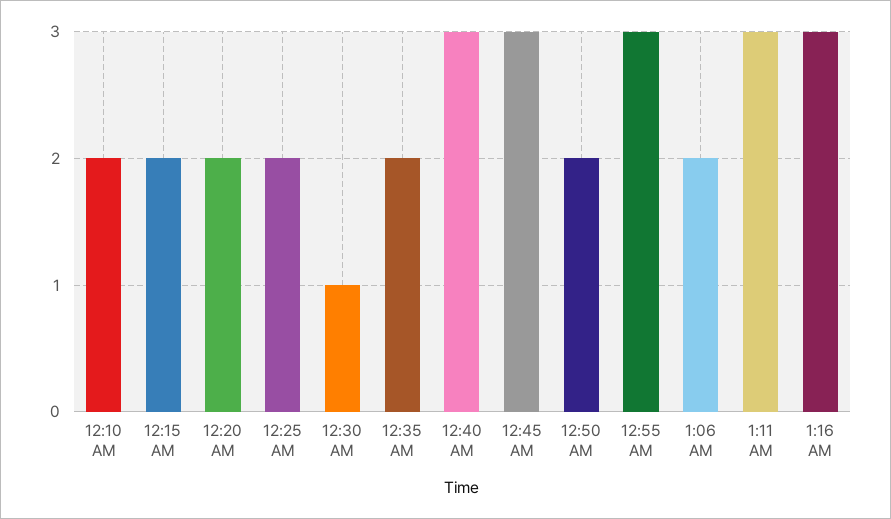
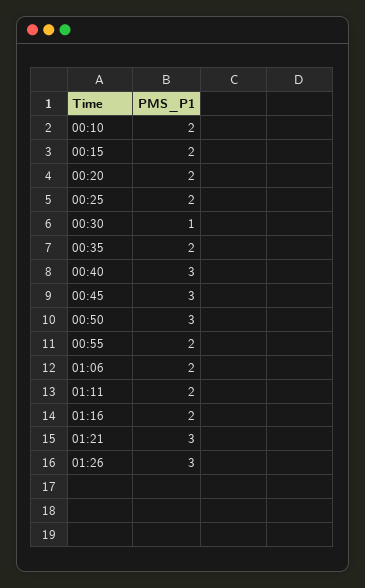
12:50 AM: 2 -> 3
12:55 AM: 3 -> 2
1:11 AM: 3 -> 2
1:16 AM: 3 -> 2
01:21: none -> 3
01:26: none -> 3

